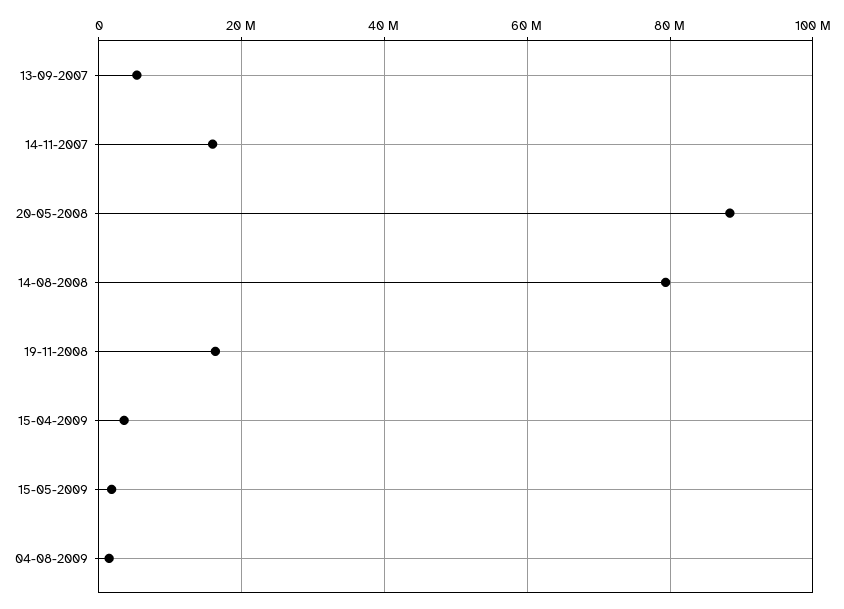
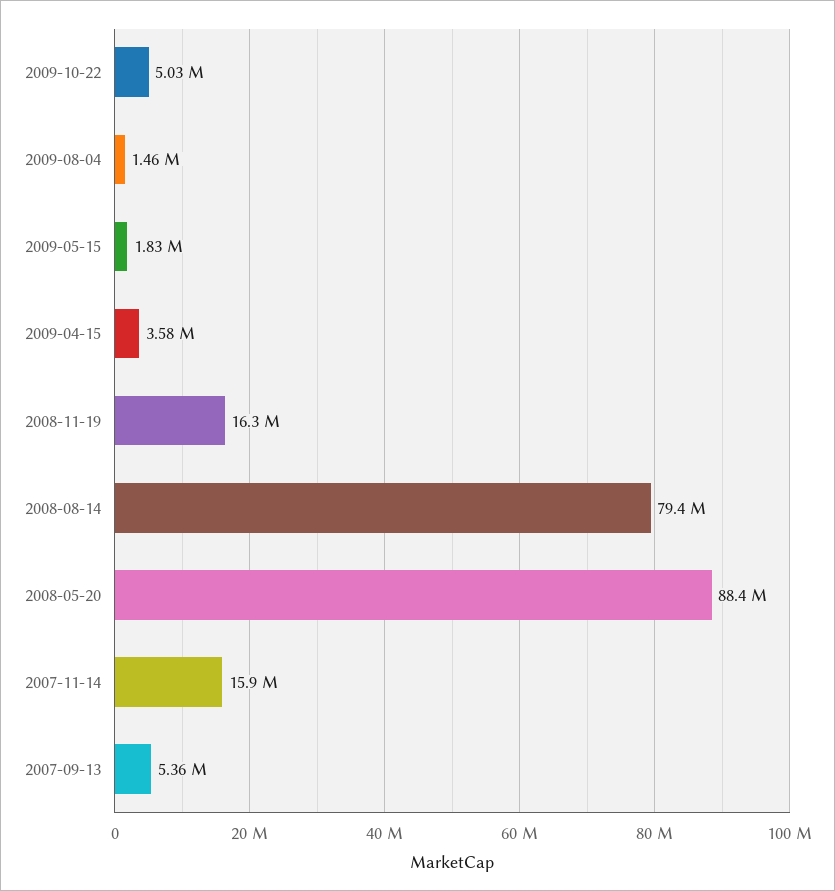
2009-10-22: none -> 5030000

